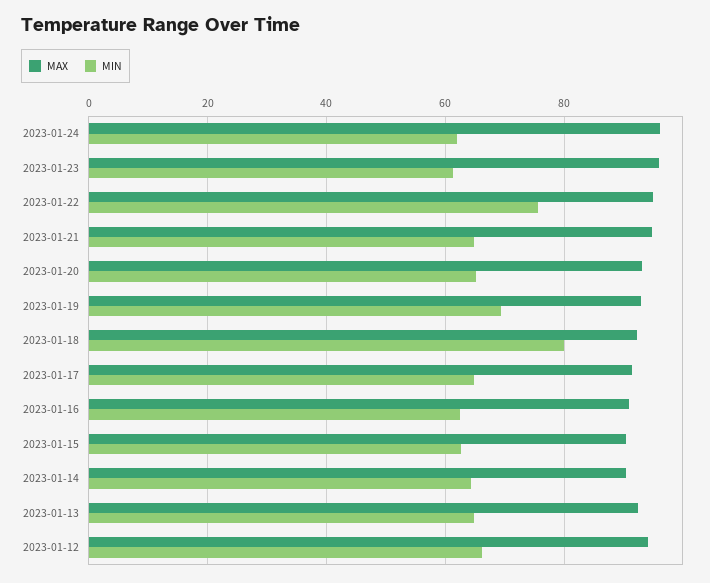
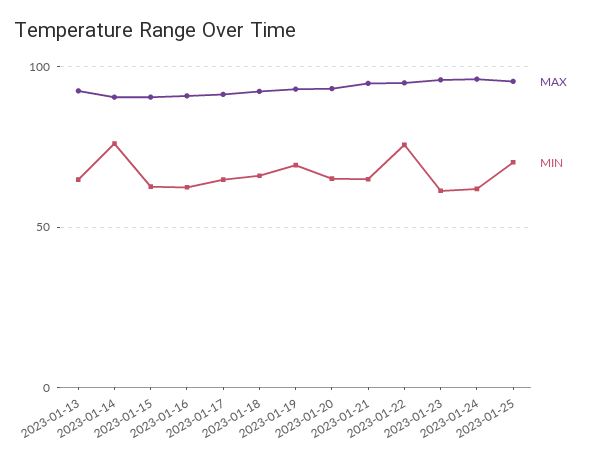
MIN, 2023-01-18: 80 -> 65
MIN, 2023-01-14: 64 -> 75
MAX, 2023-01-12: 94 -> none
MIN, 2023-01-12: 66 -> none
MAX, 2023-01-25: none -> 95
MIN, 2023-01-25: none -> 70

